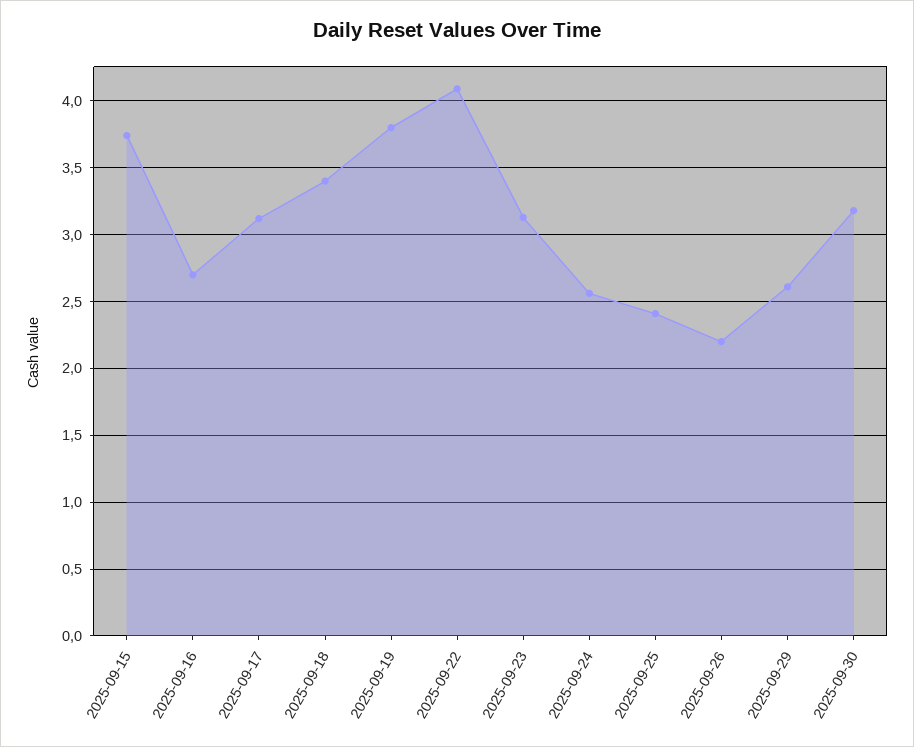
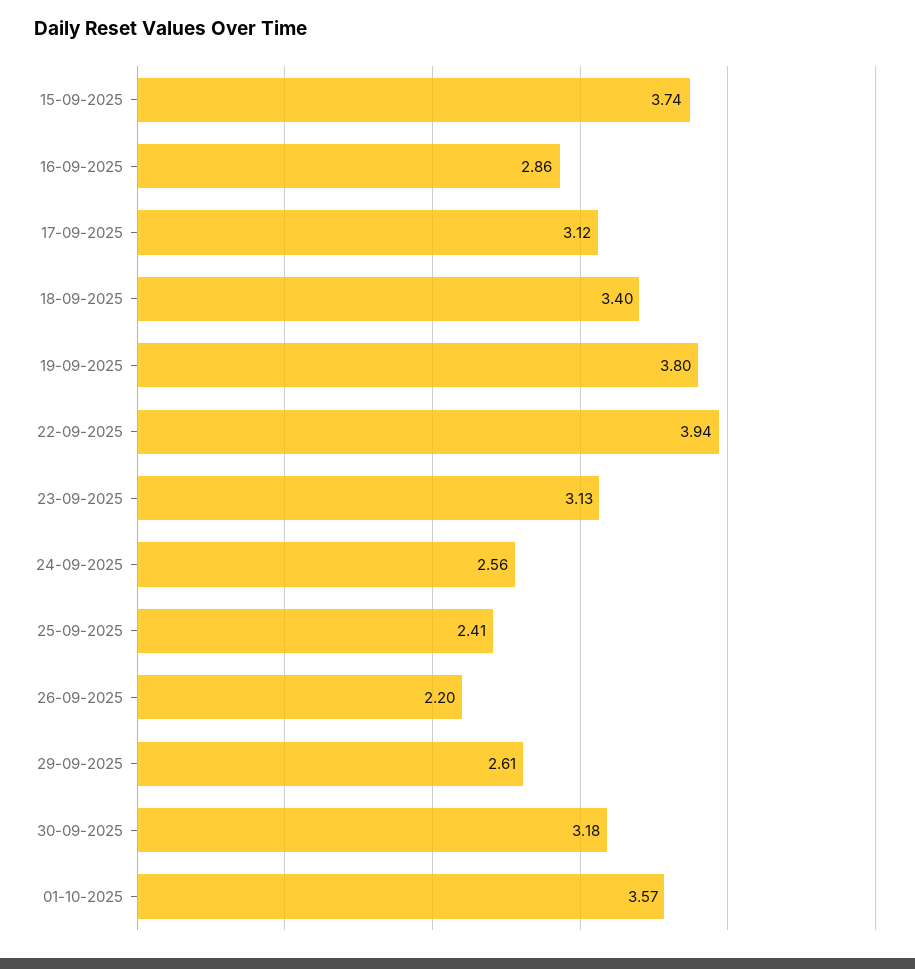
2025-09-16: 2.7 -> 2.86
2025-09-22: 4.1 -> 3.94
01-10-2025: none -> 3.57

